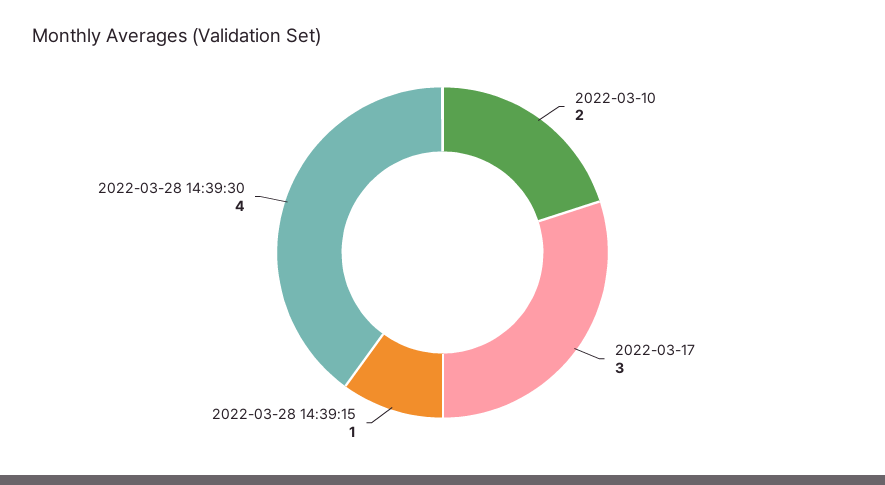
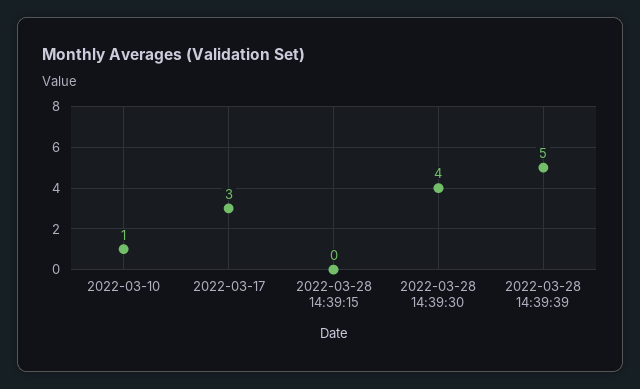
2022-03-10: 2 -> 1
2022-03-28 14:39:15: 1 -> 0
2022-03-28 14:39:39: none -> 5

